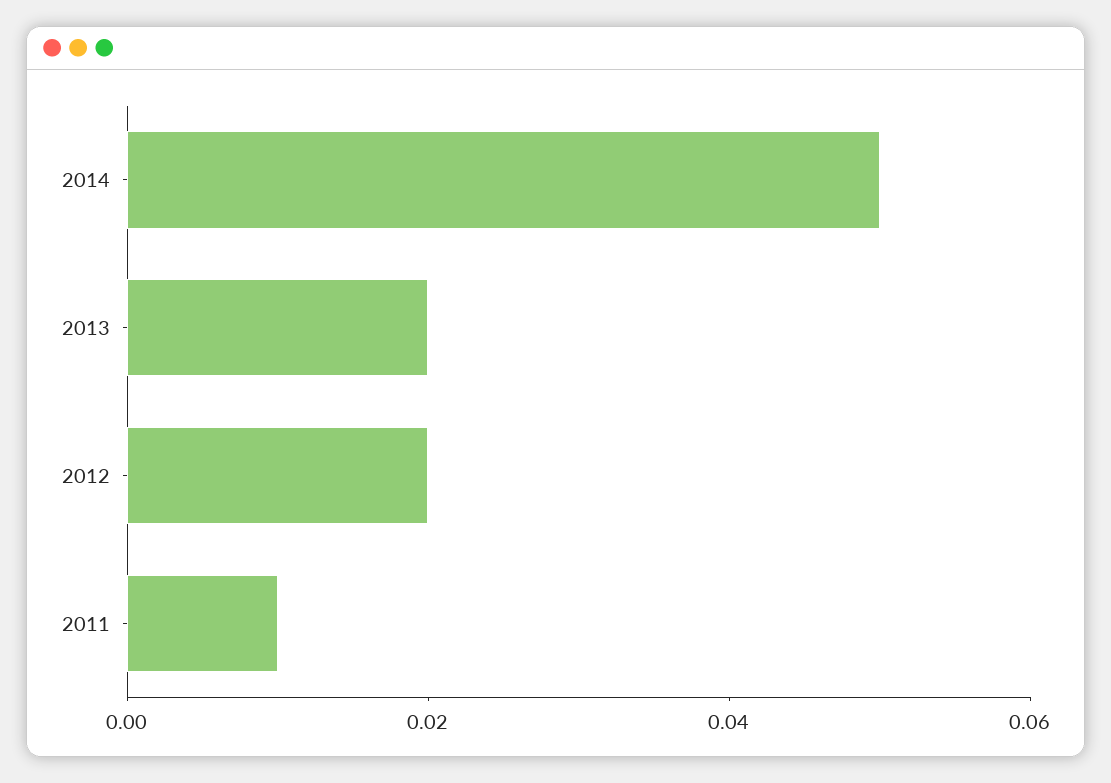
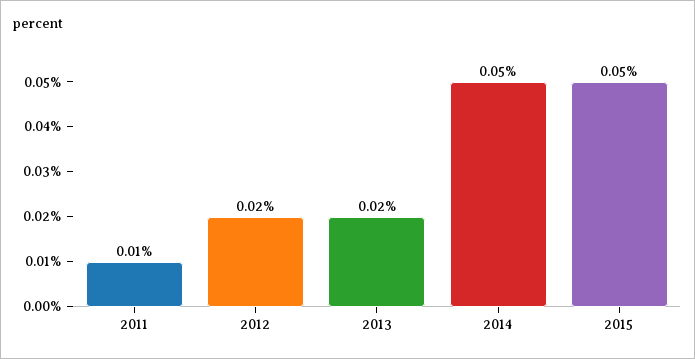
2015: none -> 0.05

